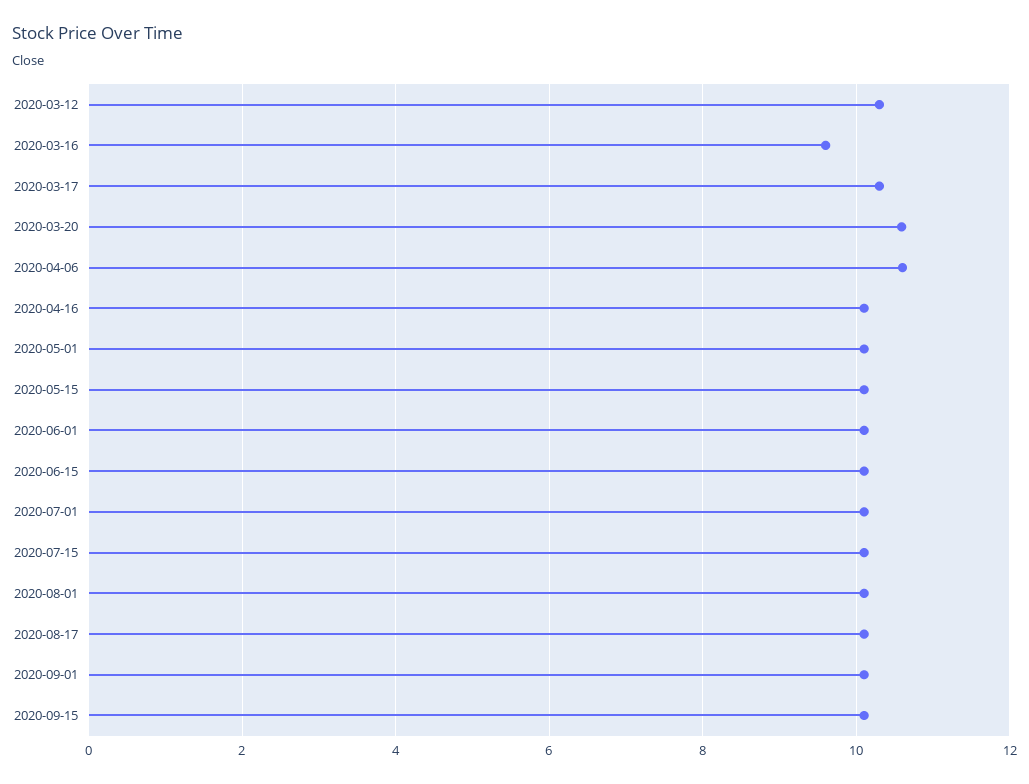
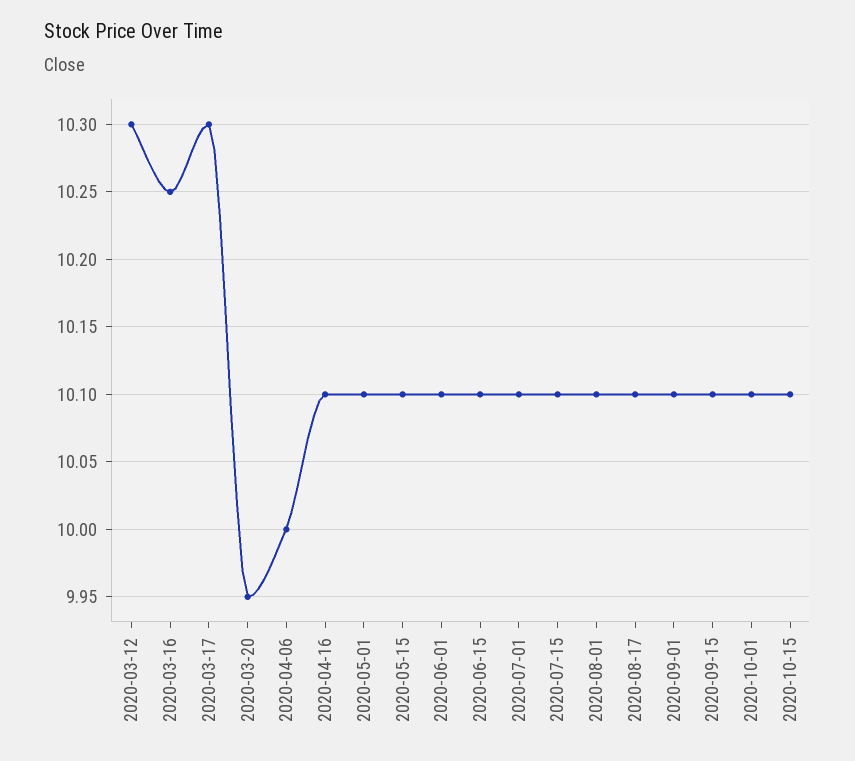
2020-03-16: 9.6 -> 10.25
2020-03-20: 10.6 -> 9.95
2020-04-06: 10.6 -> 10
2020-10-01: none -> 10.1
2020-10-15: none -> 10.1

